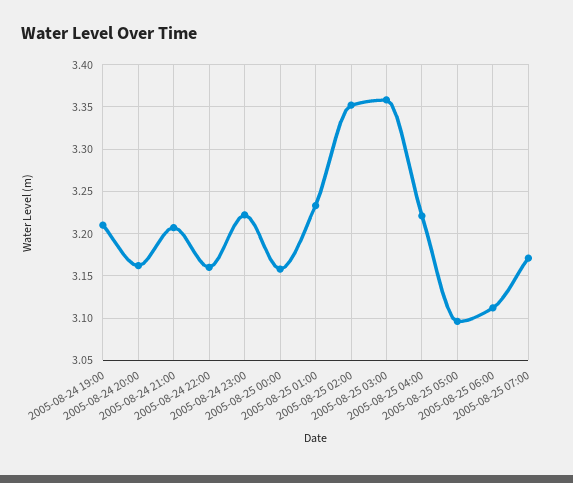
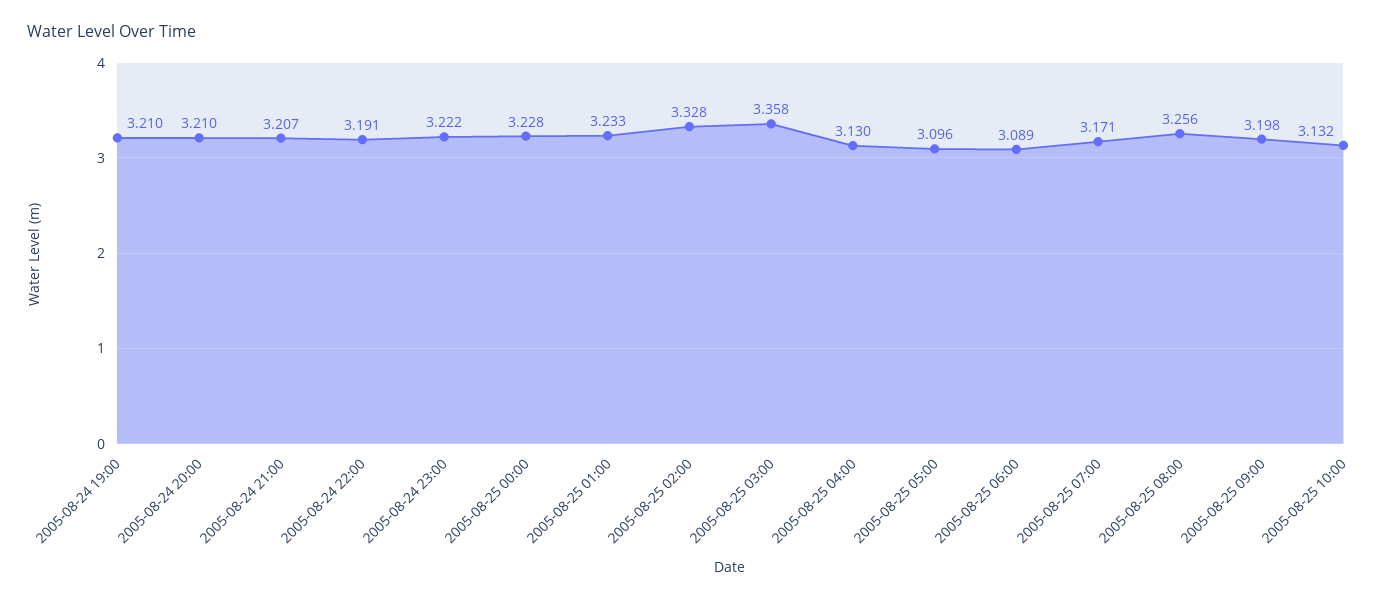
2005-08-24 20:00: 3.16 -> 3.21
2005-08-24 22:00: 3.16 -> 3.191
2005-08-25 00:00: 3.16 -> 3.228
2005-08-25 02:00: 3.35 -> 3.328
2005-08-25 04:00: 3.22 -> 3.13
2005-08-25 06:00: 3.11 -> 3.089
2005-08-25 08:00: none -> 3.256
2005-08-25 09:00: none -> 3.198
2005-08-25 10:00: none -> 3.132

